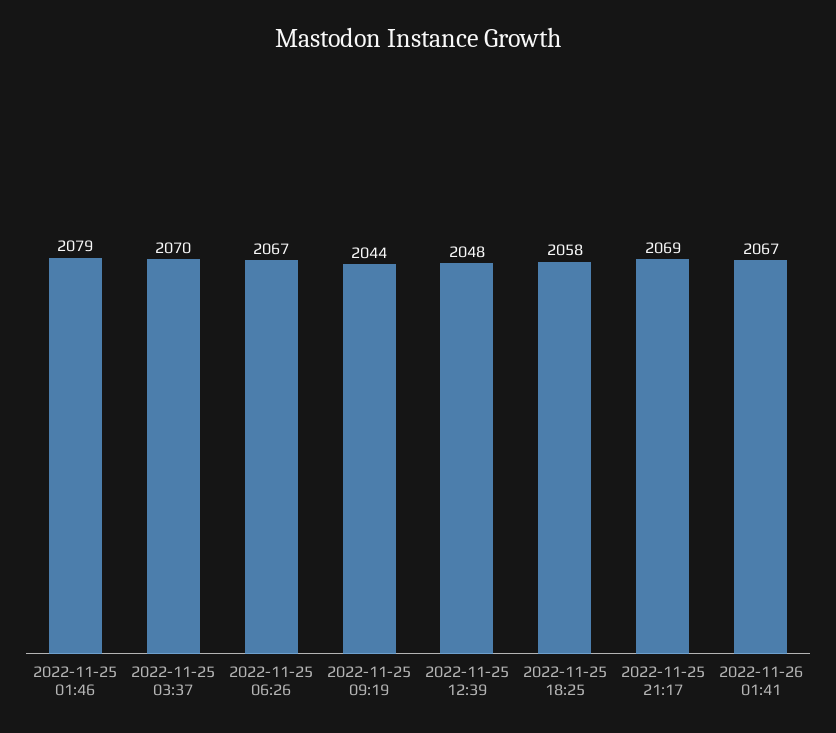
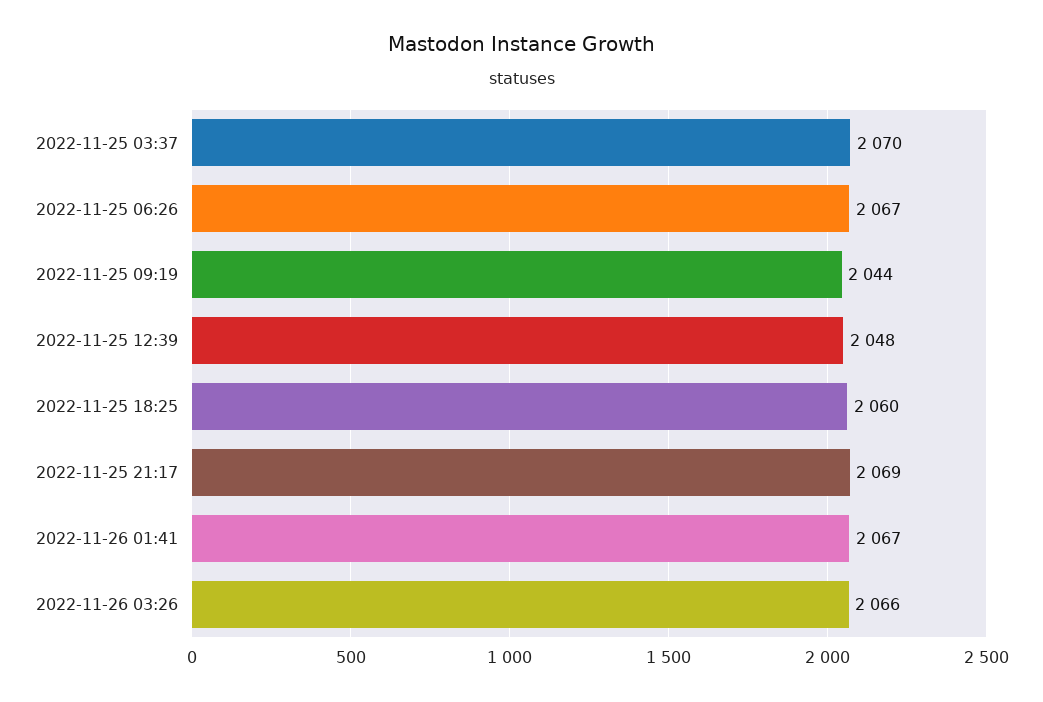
2022-11-25 01:46: 2079 -> none
2022-11-25 18:25: 2058 -> 2060
2022-11-26 03:26: none -> 2066

